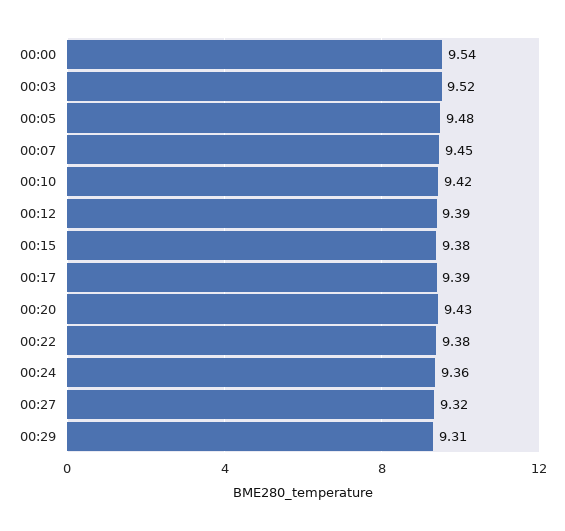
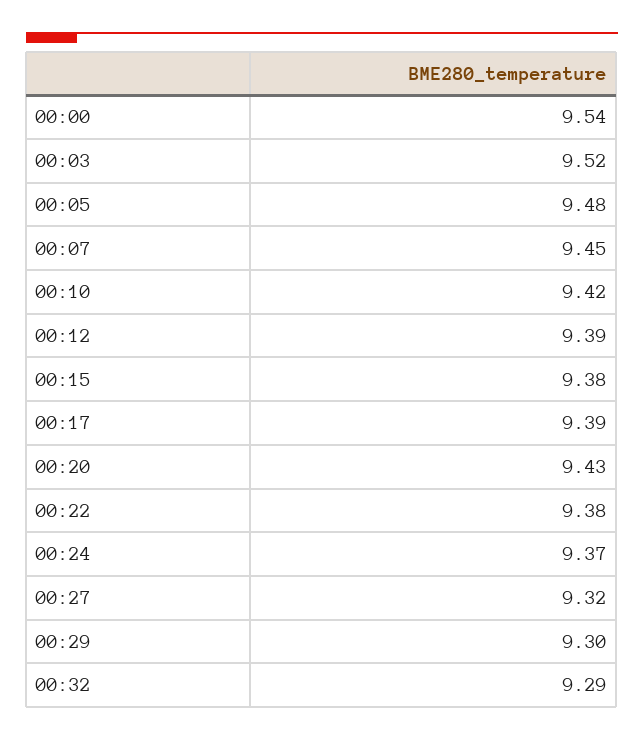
00:24: 9.36 -> 9.37
00:29: 9.31 -> 9.3
00:32: none -> 9.29

